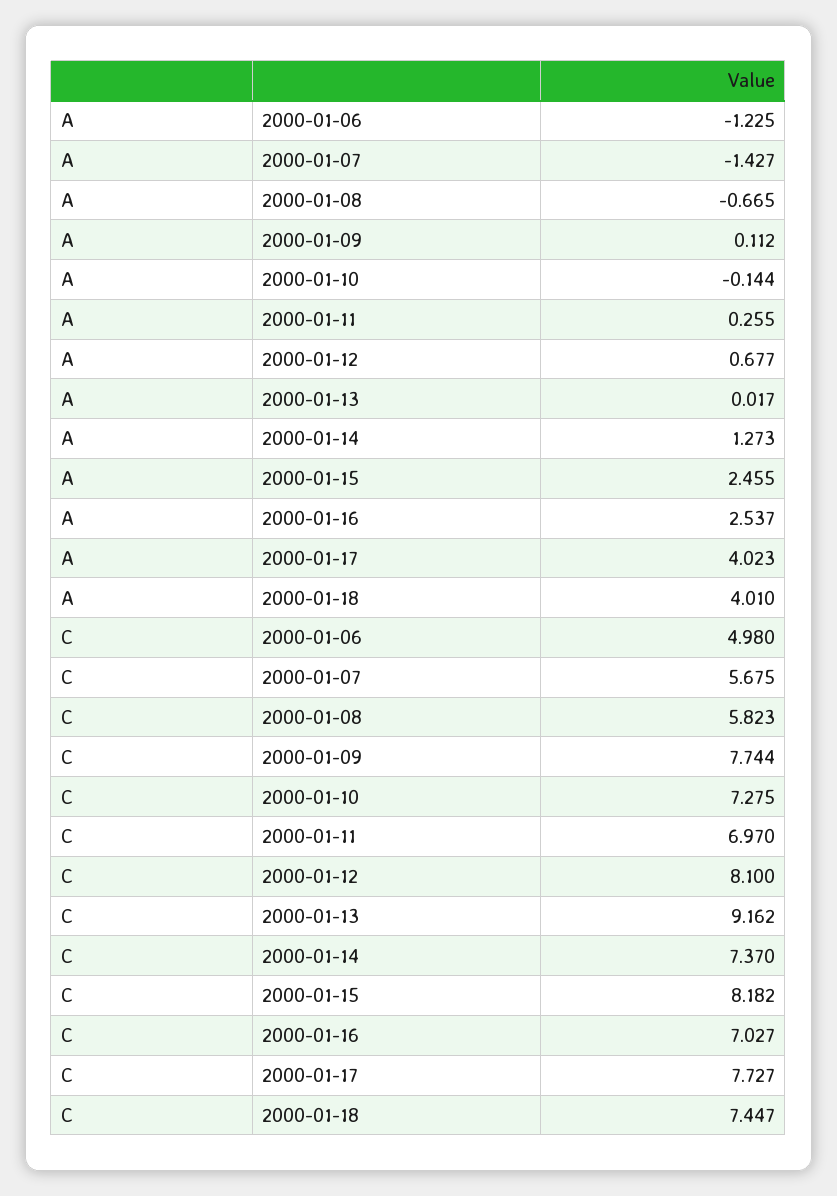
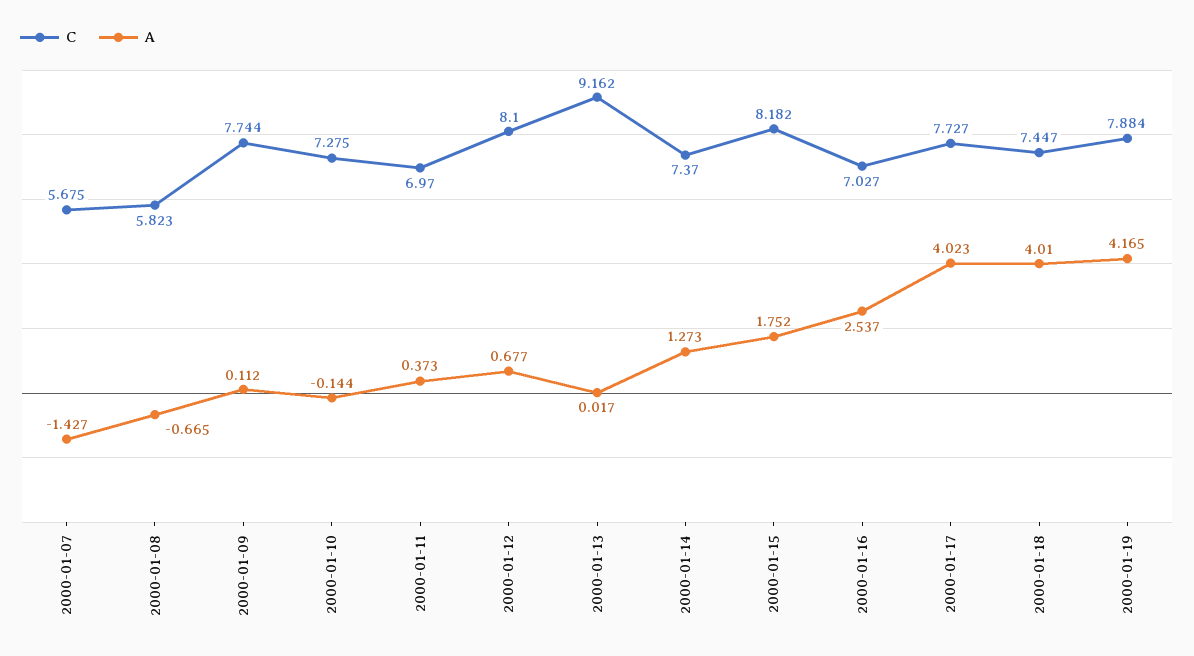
A, 2000-01-06: -1.225 -> none
A, 2000-01-11: 0.255 -> 0.373
A, 2000-01-15: 2.455 -> 1.752
C, 2000-01-06: 4.98 -> none
C, 2000-01-19: none -> 7.884
A, 2000-01-19: none -> 4.165

